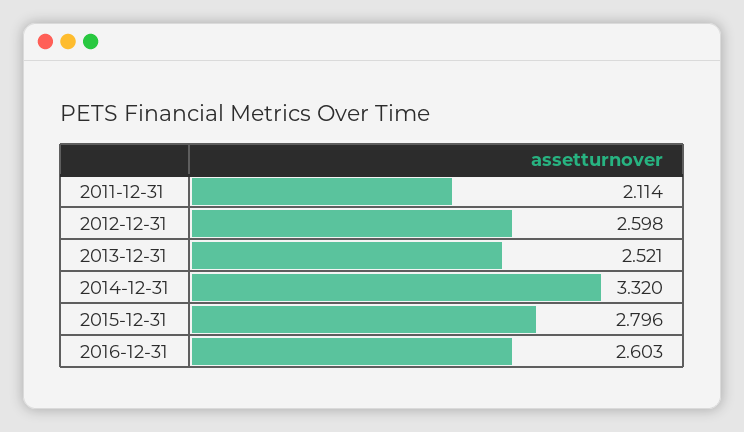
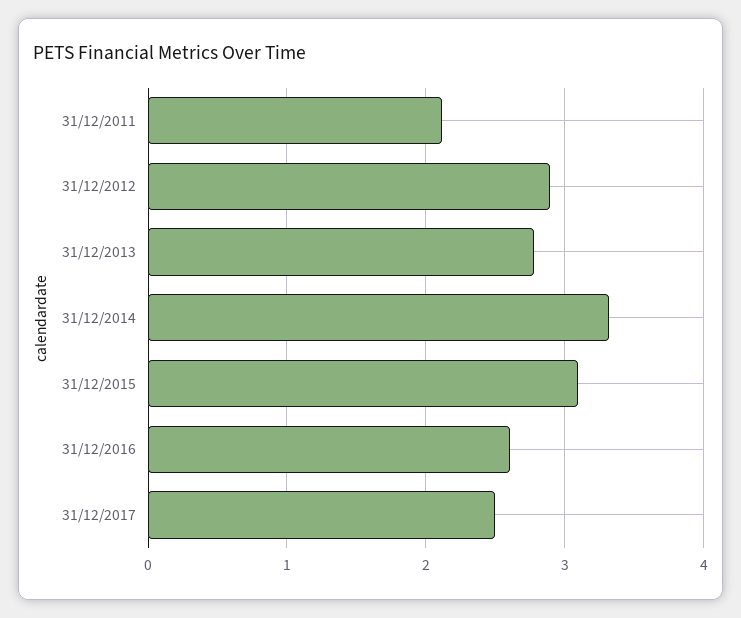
2012-12-31: 2.598 -> 2.9
2013-12-31: 2.521 -> 2.8
2015-12-31: 2.796 -> 3.1
31/12/2017: none -> 2.5

